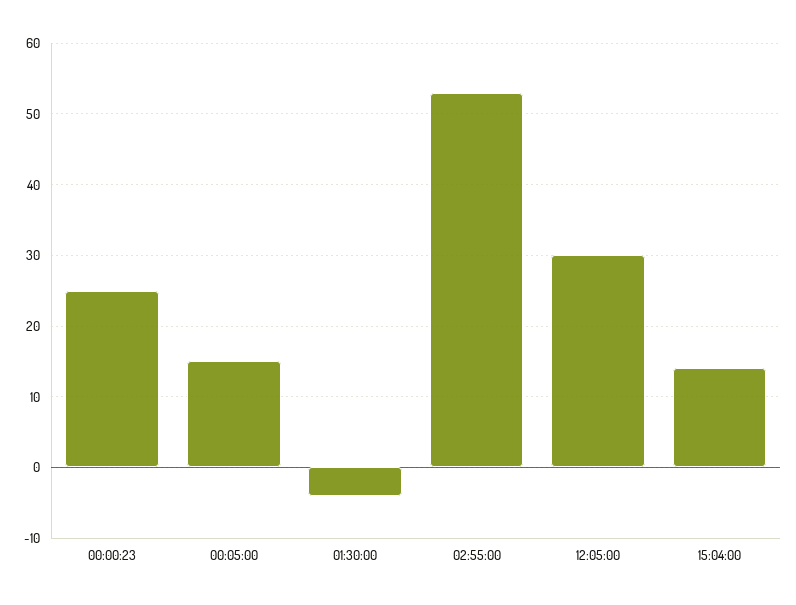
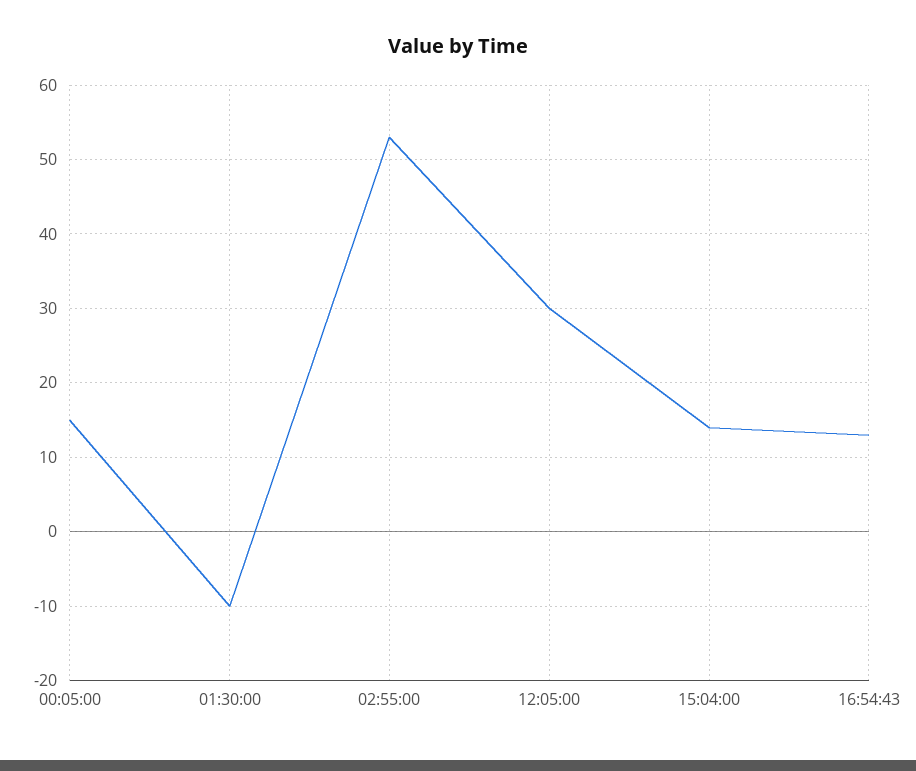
00:00:23: 25 -> none
01:30:00: -4 -> -10
16:54:43: none -> 13

